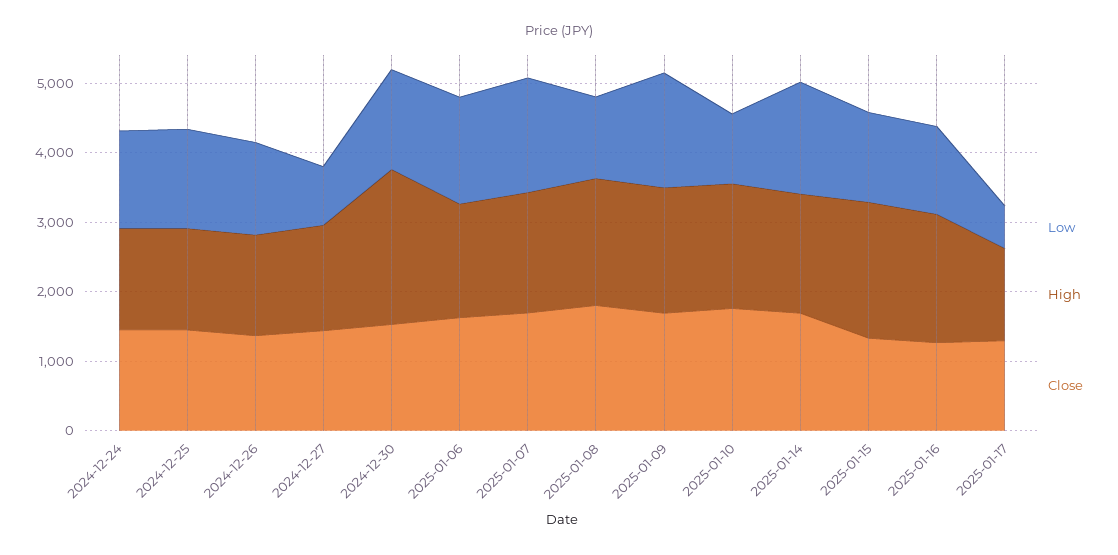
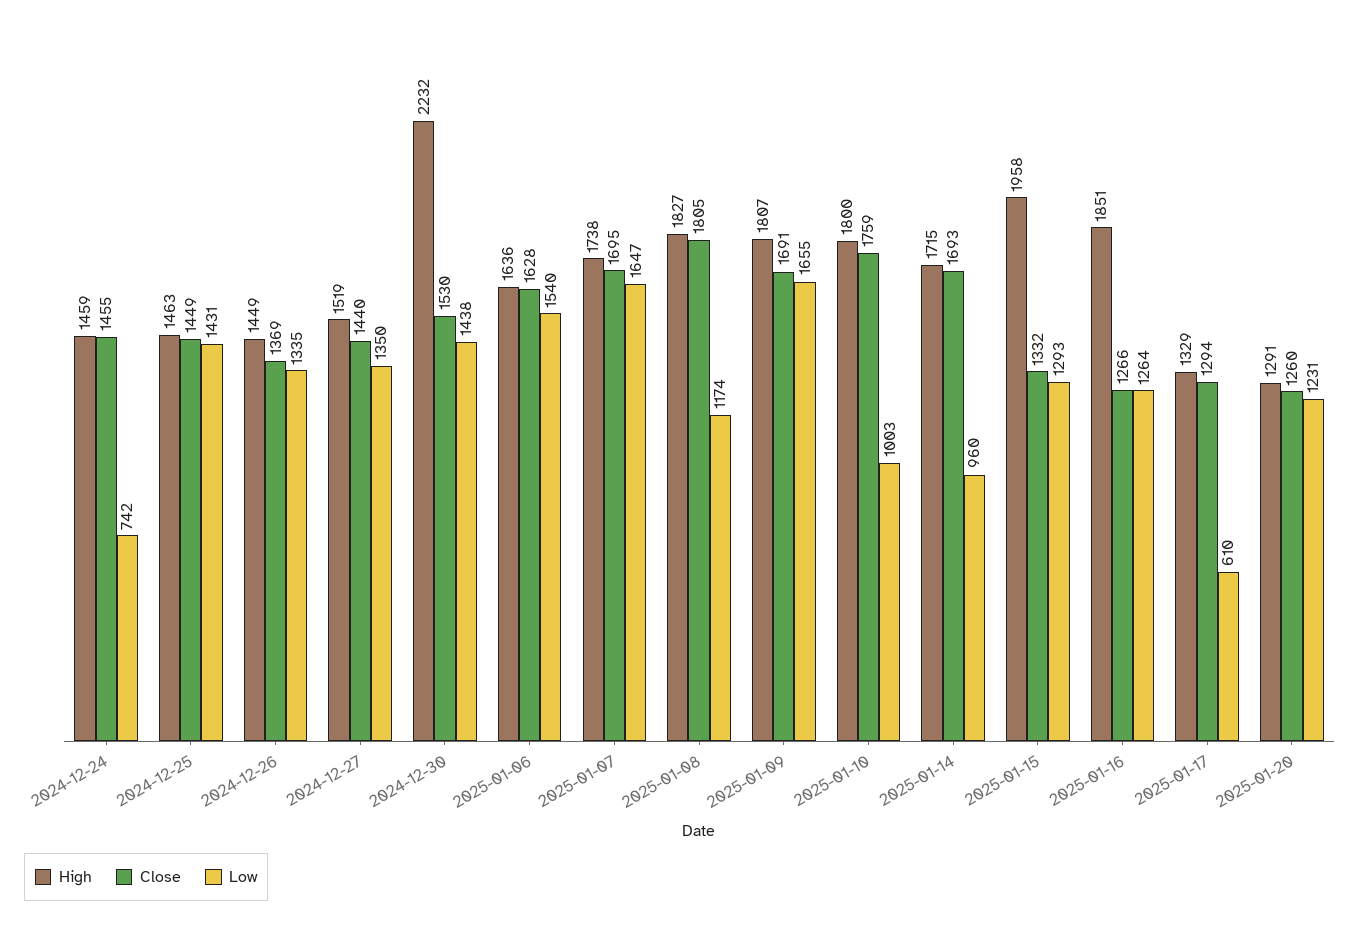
Low, 2024-12-24: 1400 -> 742
Low, 2024-12-27: 800 -> 1350
Low, 2025-01-14: 1600 -> 960
High, 2025-01-20: none -> 1291
Close, 2025-01-20: none -> 1260
Low, 2025-01-20: none -> 1231

